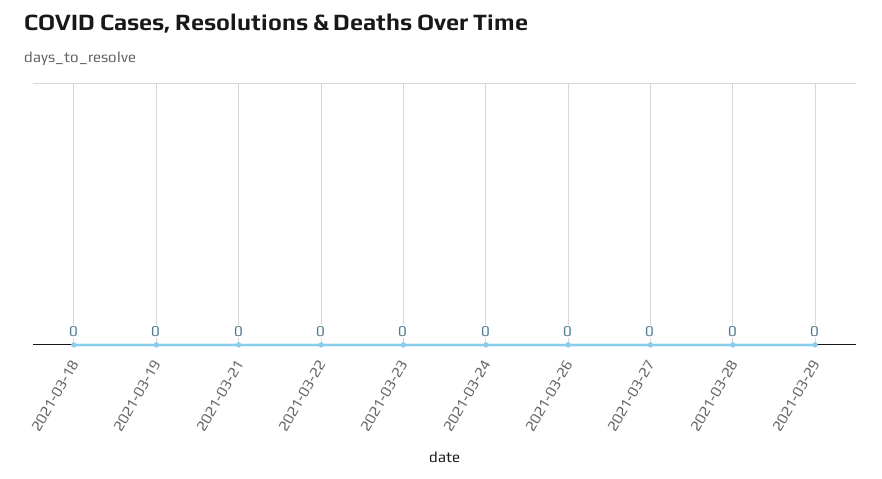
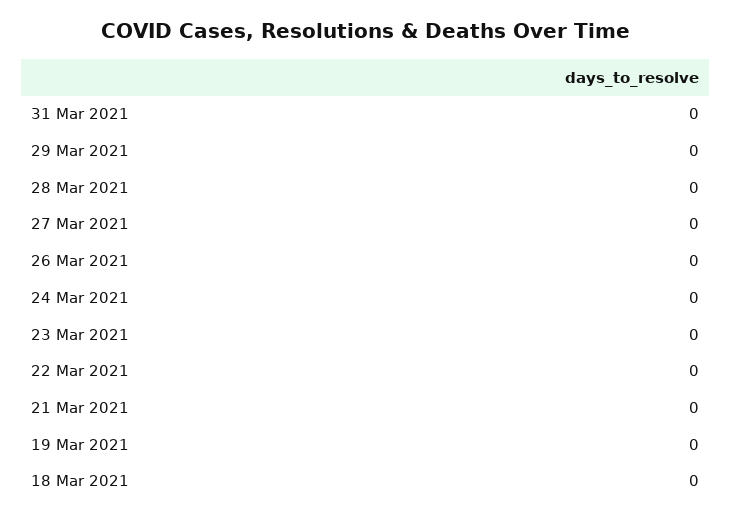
31 Mar 2021: none -> 0

